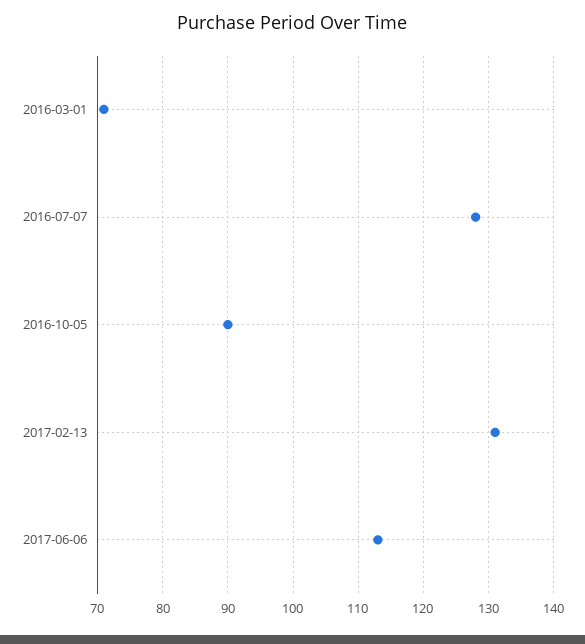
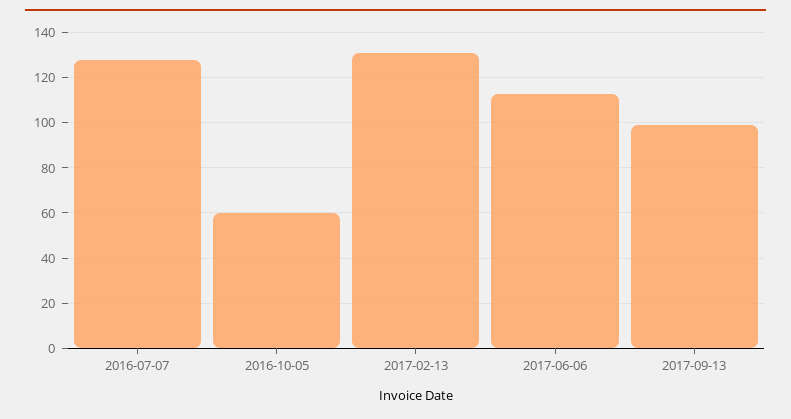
2016-03-01: 71 -> none
2016-10-05: 90 -> 60
2017-09-13: none -> 100

